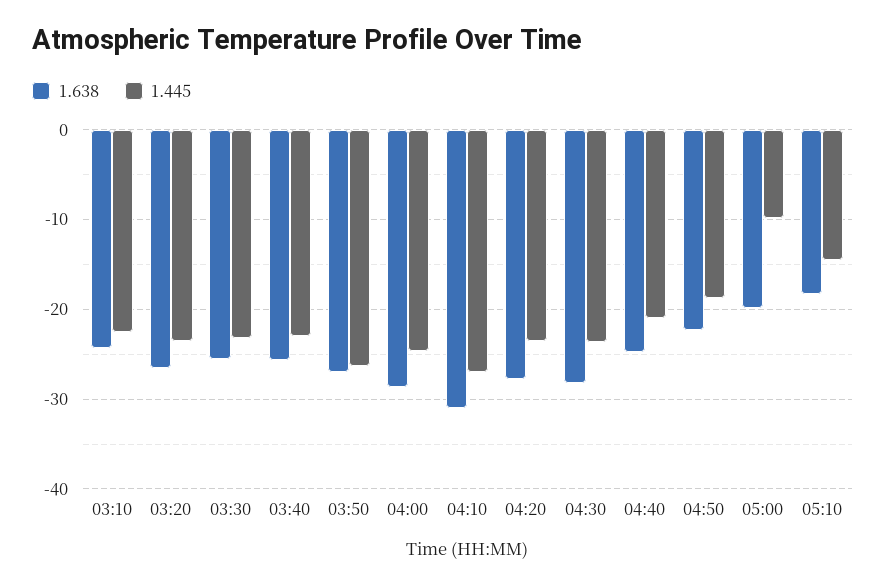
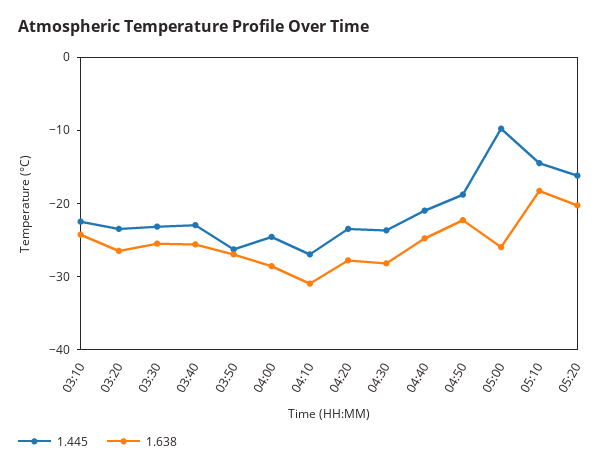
1.638, 05:00: -20 -> -26
1.445, 05:20: none -> -16
1.638, 05:20: none -> -20

